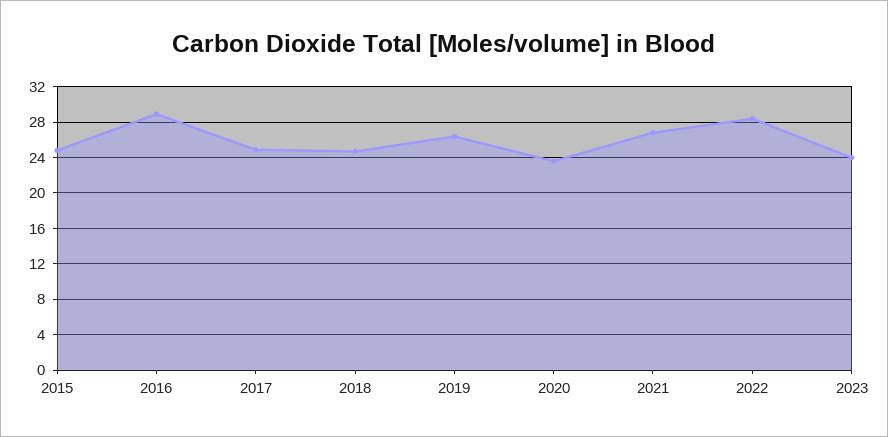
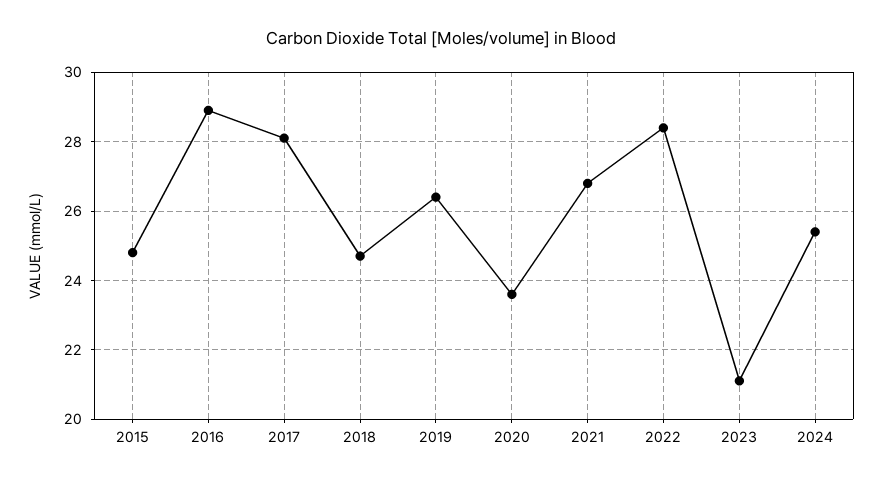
2017: 25 -> 28
2023: 24 -> 21
2024: none -> 25.5

